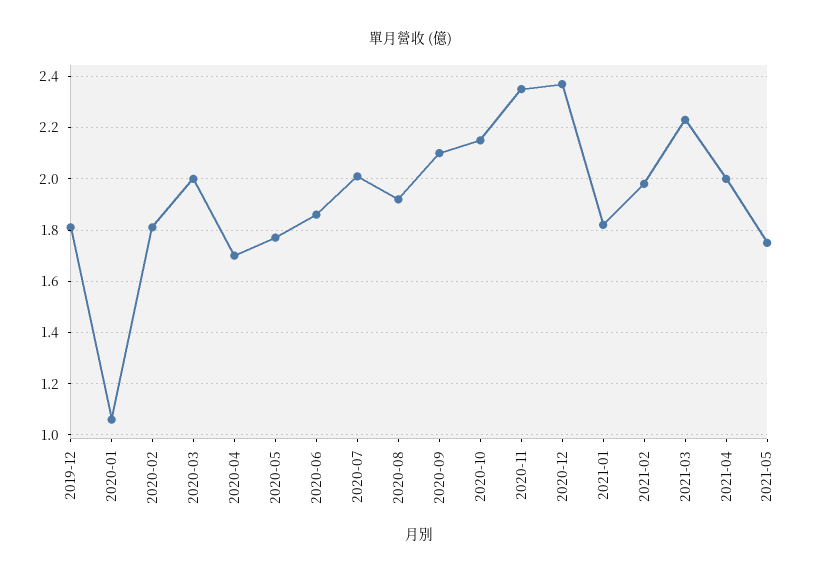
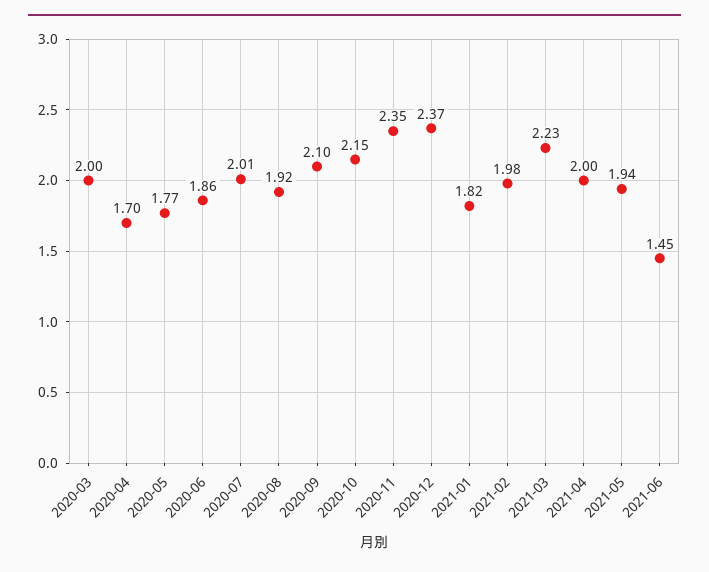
2019-12: 1.8 -> none
2020-01: 1.05 -> none
2020-02: 1.8 -> none
2021-05: 1.75 -> 1.94
2021-06: none -> 1.45

